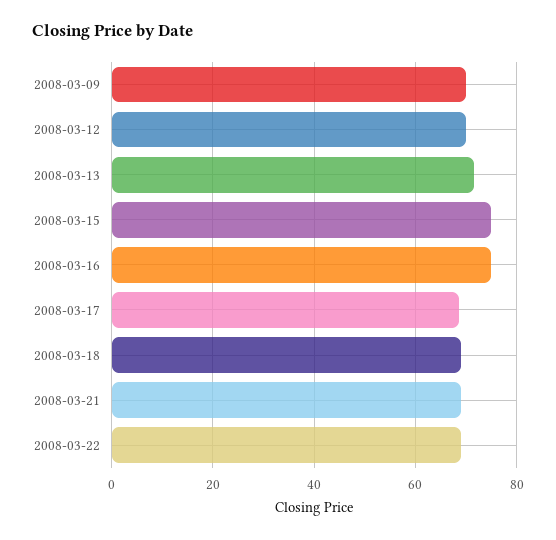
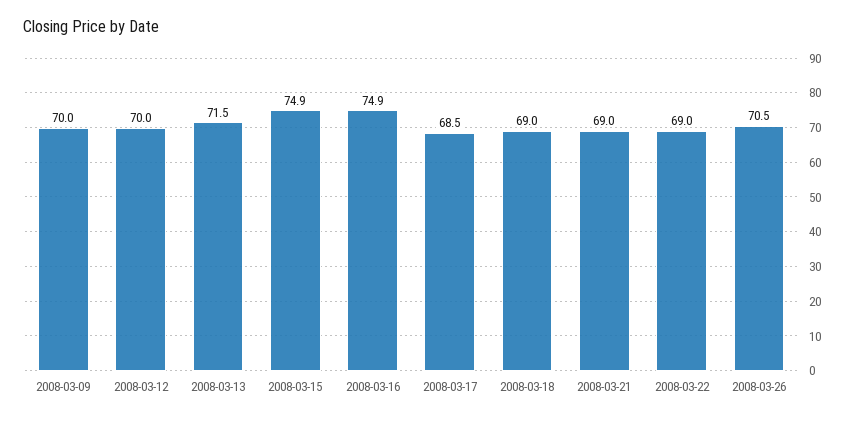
2008-03-26: none -> 70.5

